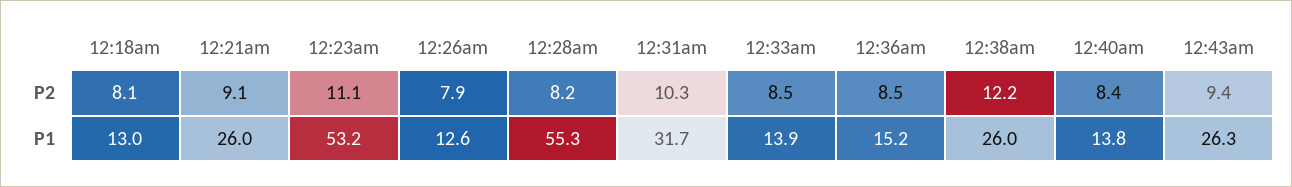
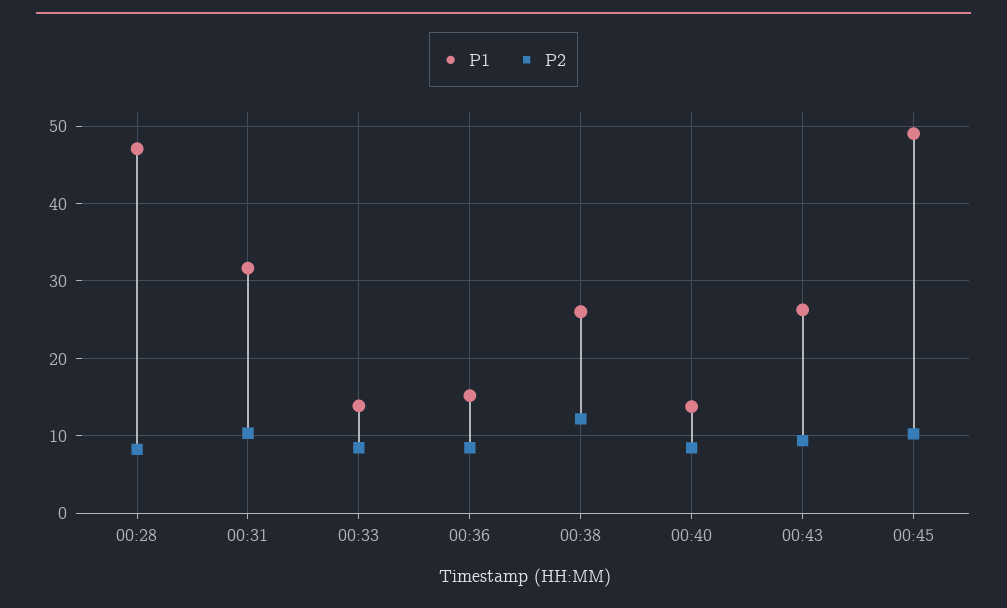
P2, 12:18am: 8.1 -> none
P2, 12:21am: 9.1 -> none
P2, 12:23am: 11.1 -> none
P2, 12:26am: 7.9 -> none
P1, 12:18am: 13 -> none
P1, 12:21am: 26 -> none
P1, 12:23am: 53.2 -> none
P1, 12:26am: 12.6 -> none
P1, 12:28am: 55.3 -> 47
P1, 00:45: none -> 49
P2, 00:45: none -> 10

